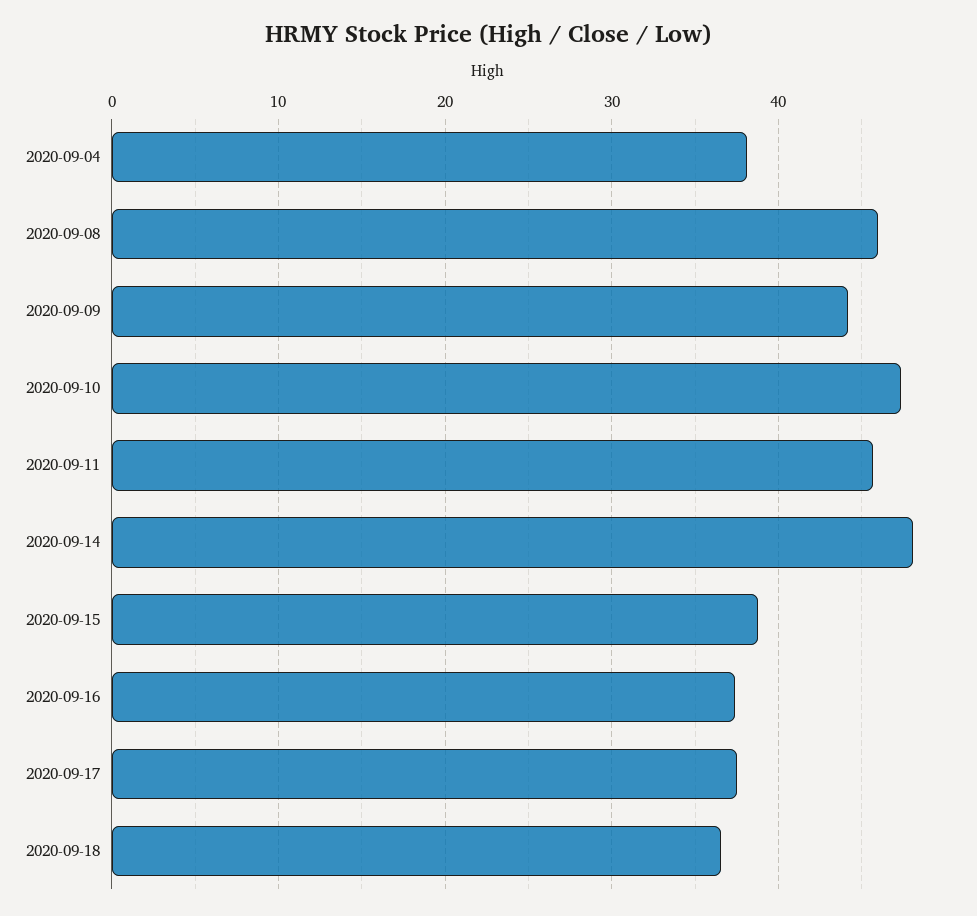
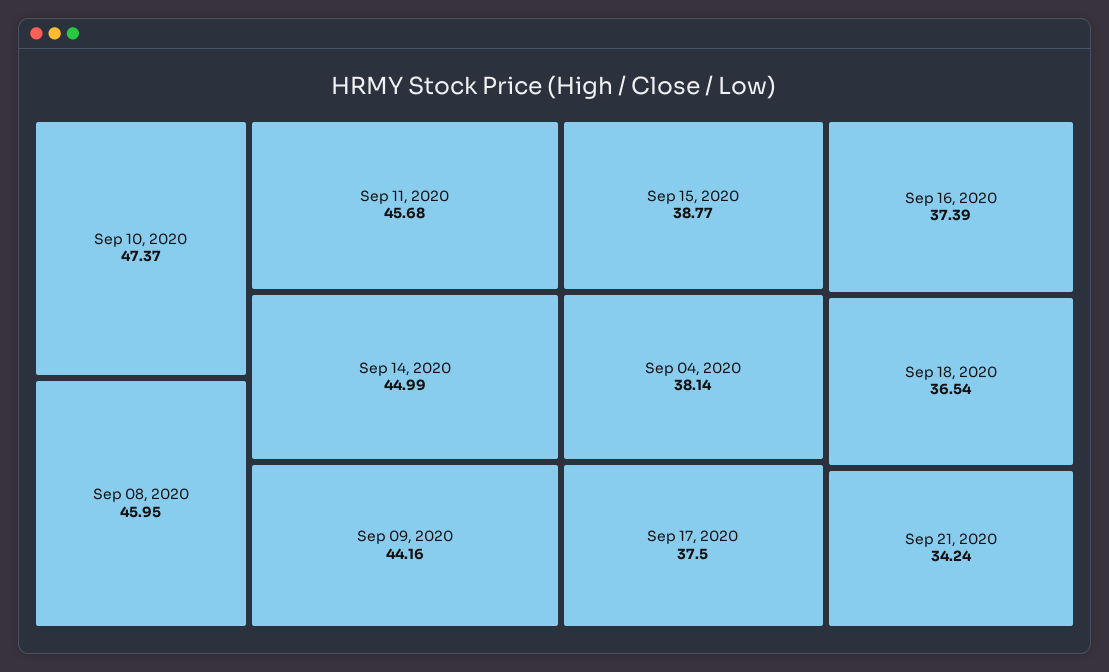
2020-09-14: 48 -> 44.99
Sep 21, 2020: none -> 34.24

